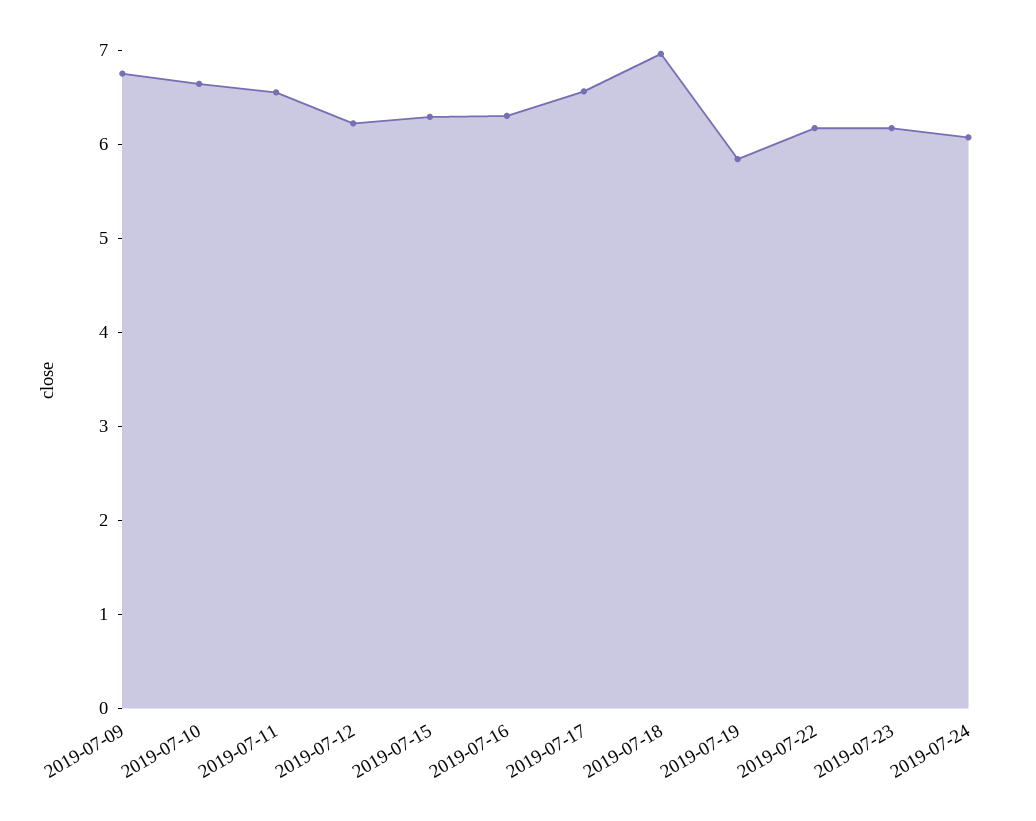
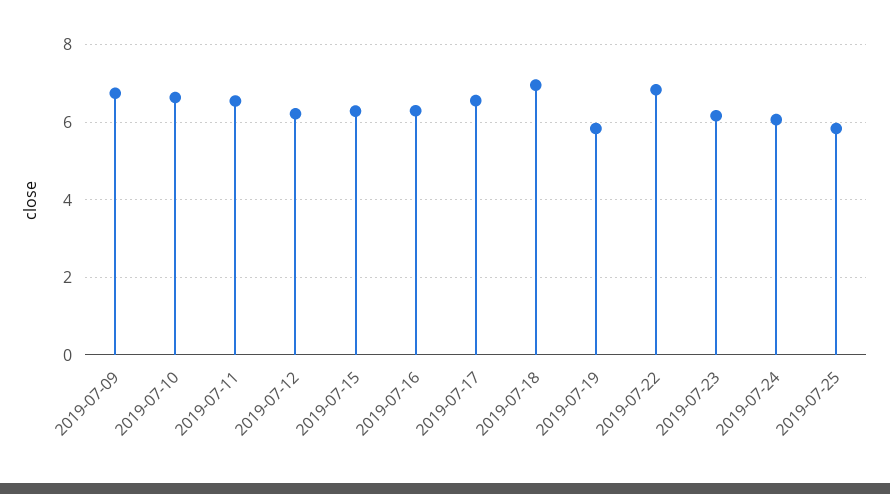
2019-07-22: 6.2 -> 6.8
2019-07-25: none -> 5.8

